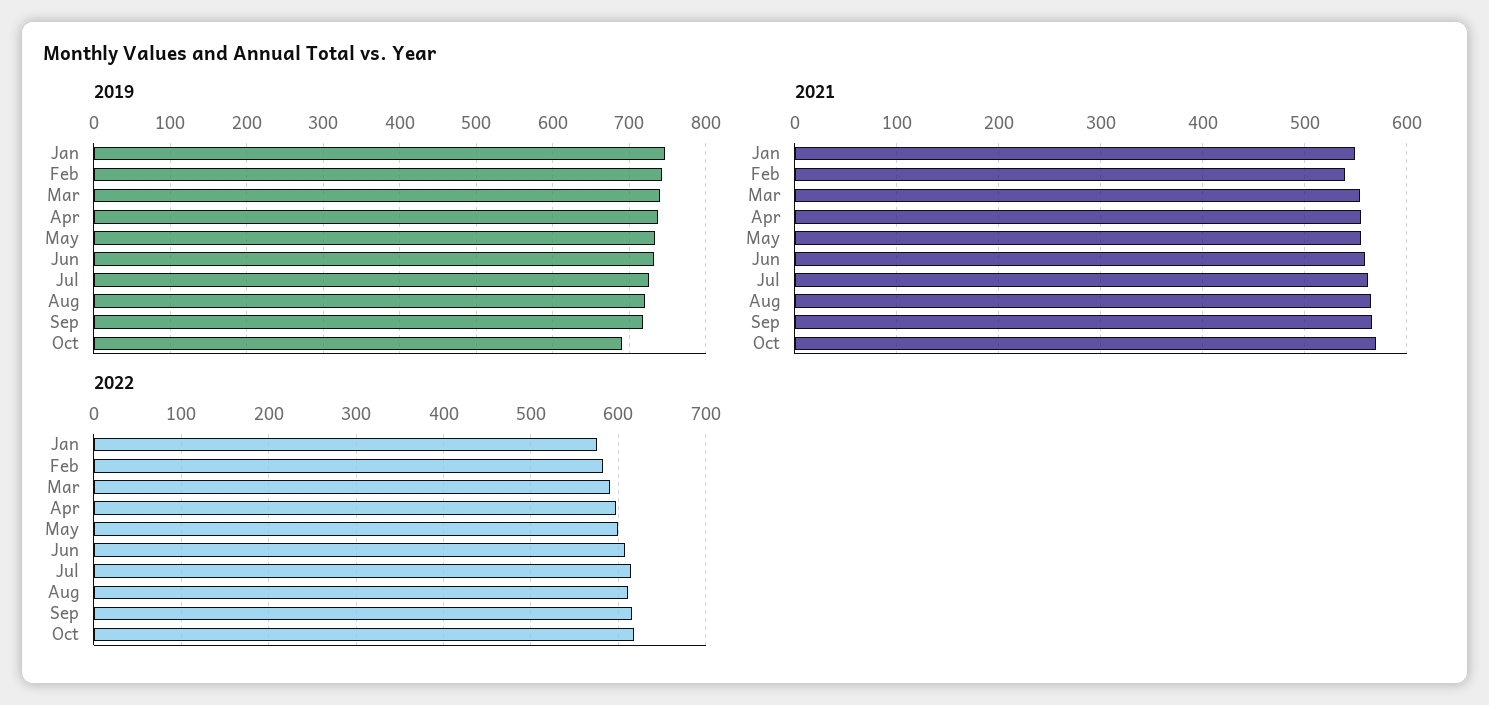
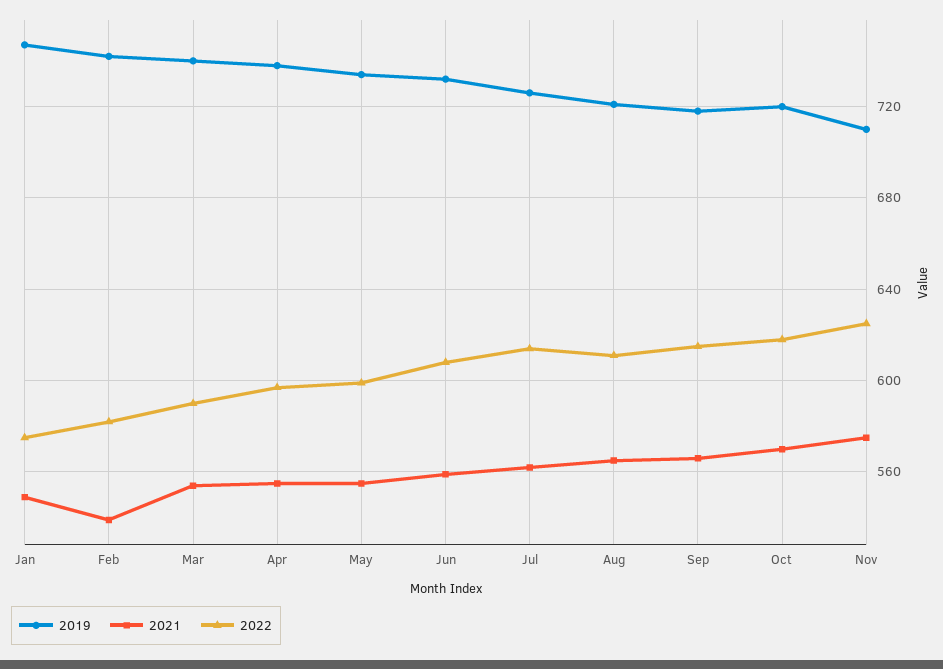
2019, Oct: 690 -> 720
2019, Nov: none -> 710
2021, Nov: none -> 575
2022, Nov: none -> 625

